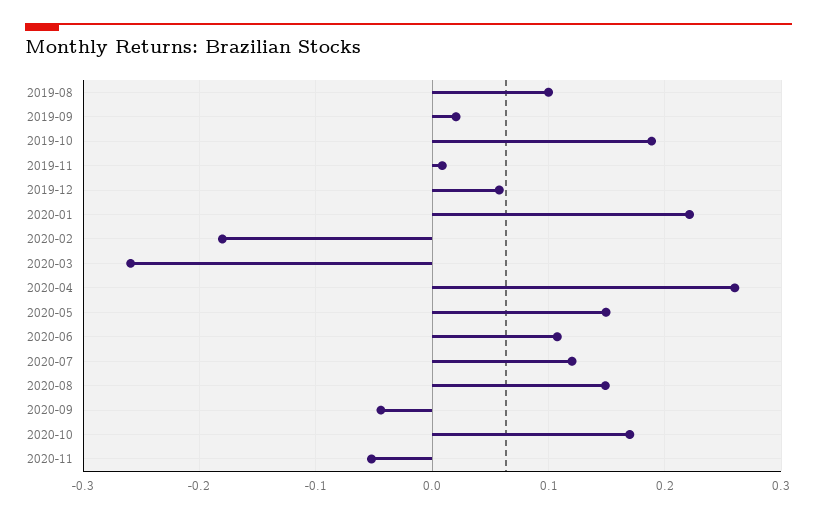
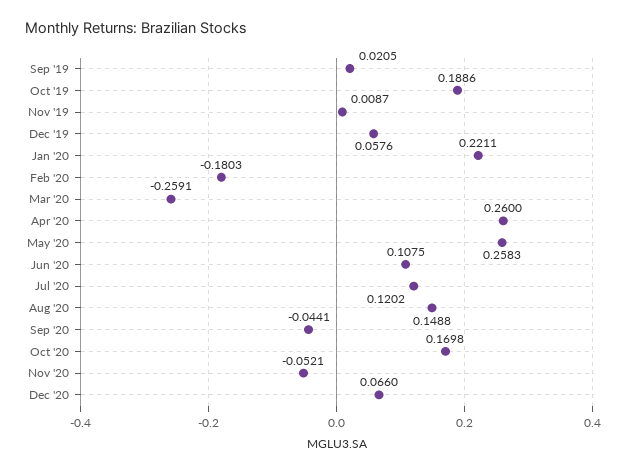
2019-08: 0.1 -> none
2020-05: 0.15 -> 0.2583
Dec '20: none -> 0.066

